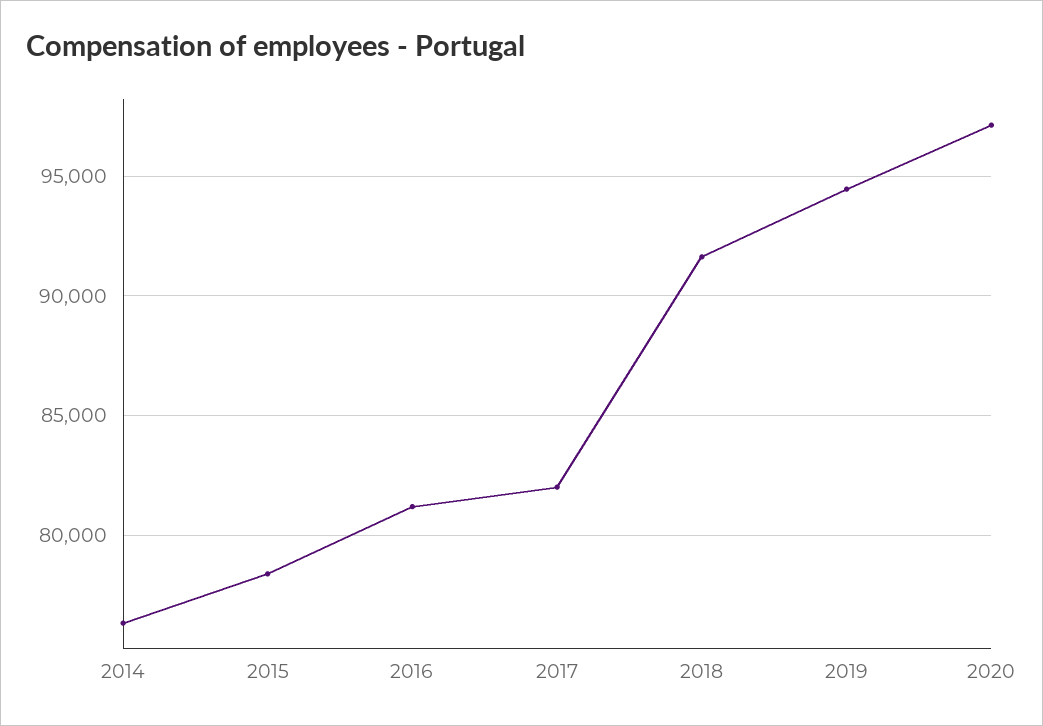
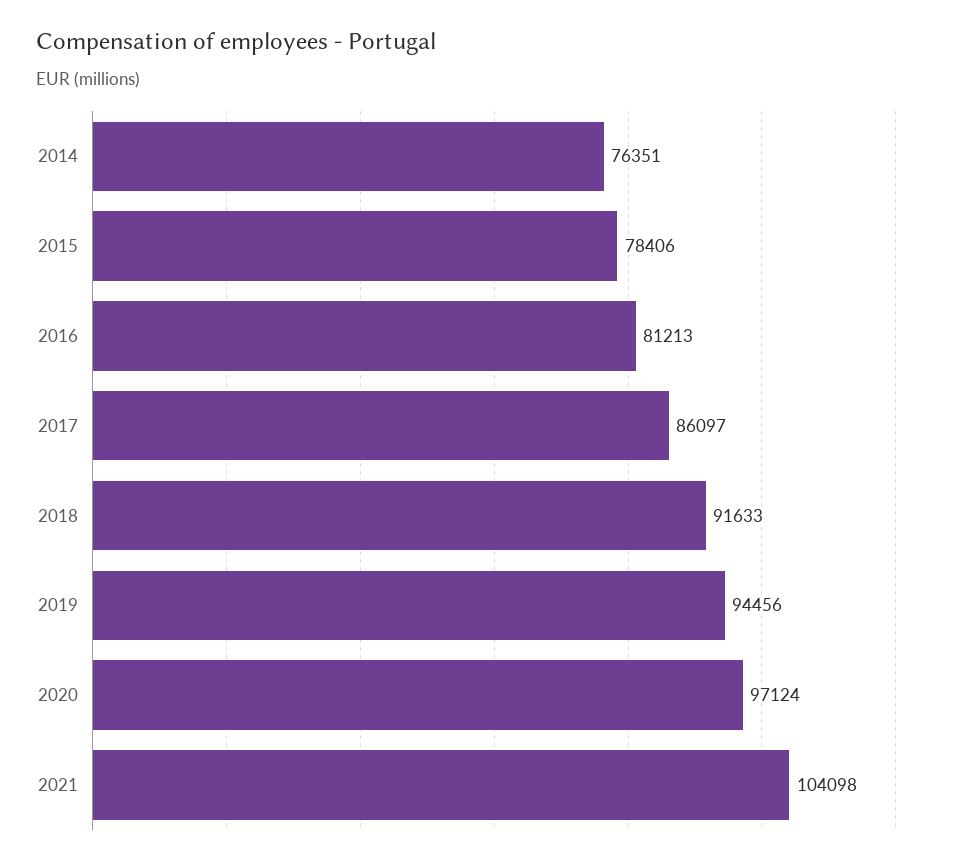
2017: 82000 -> 86097
2021: none -> 104098

